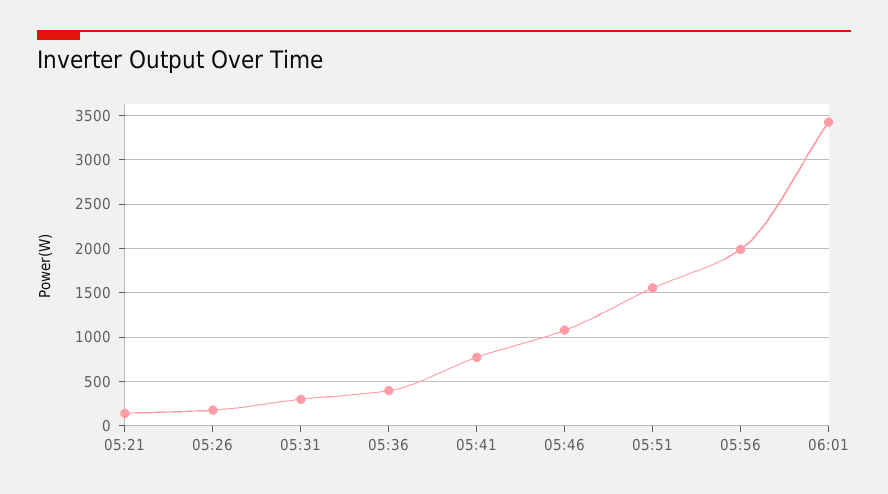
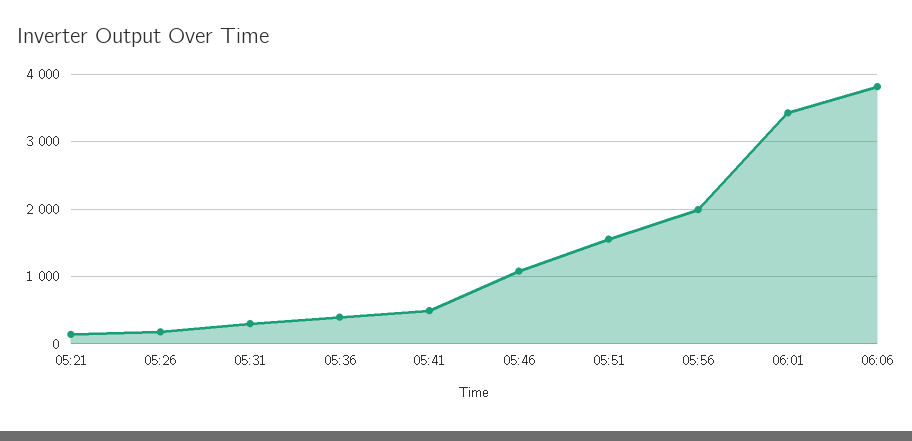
05:41: 800 -> 500
06:06: none -> 3800

